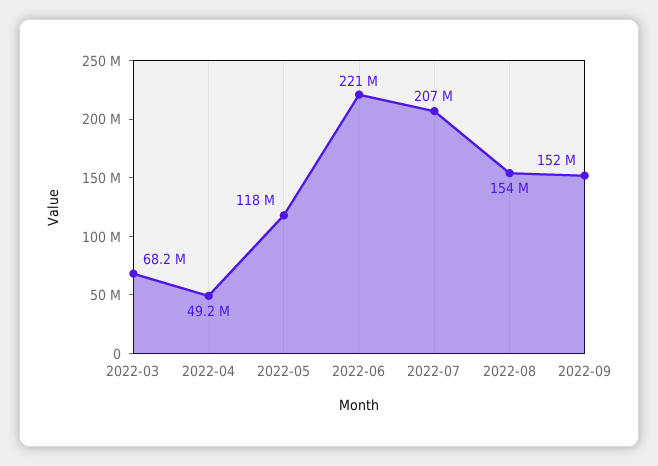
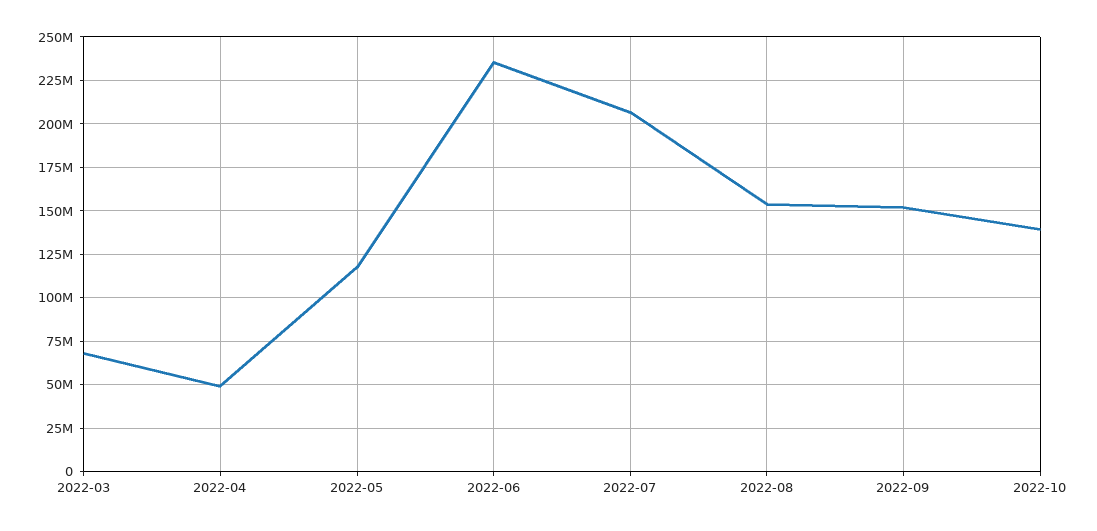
2022-06: 221000000 -> 235000000
2022-10: none -> 140000000

